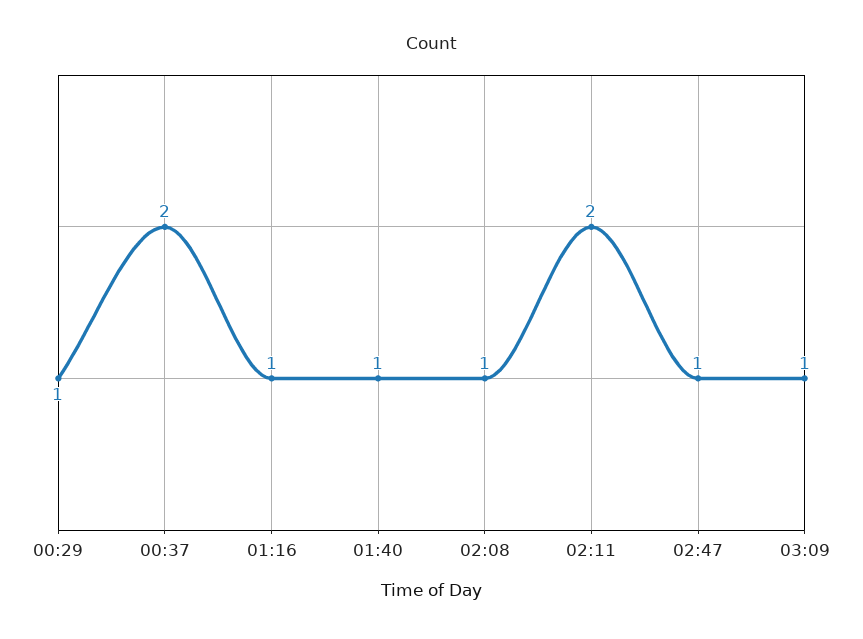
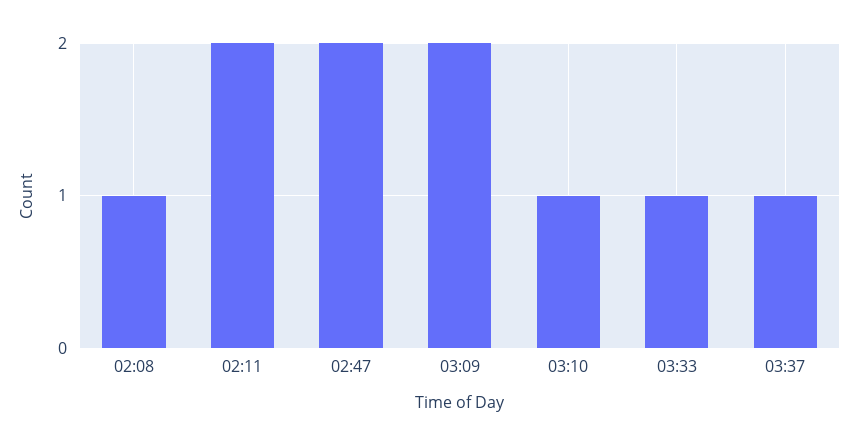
00:29: 1 -> none
00:37: 2 -> none
01:16: 1 -> none
01:40: 1 -> none
02:47: 1 -> 2
03:09: 1 -> 2
03:10: none -> 1
03:33: none -> 1
03:37: none -> 1

